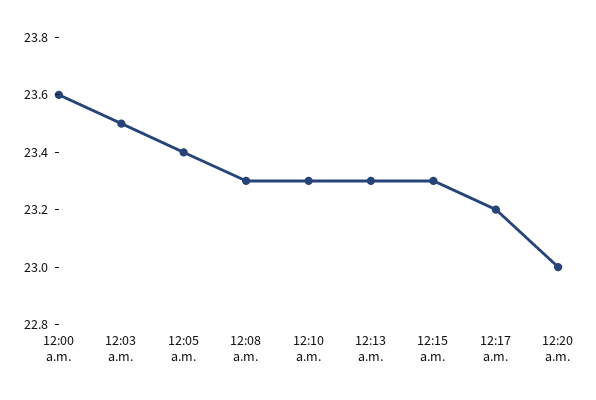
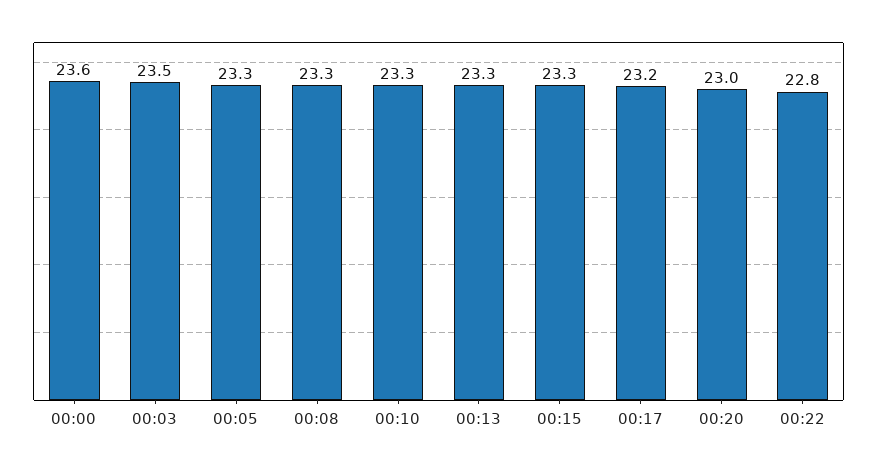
12:05 a.m.: 23.4 -> 23.3
00:22: none -> 22.8

